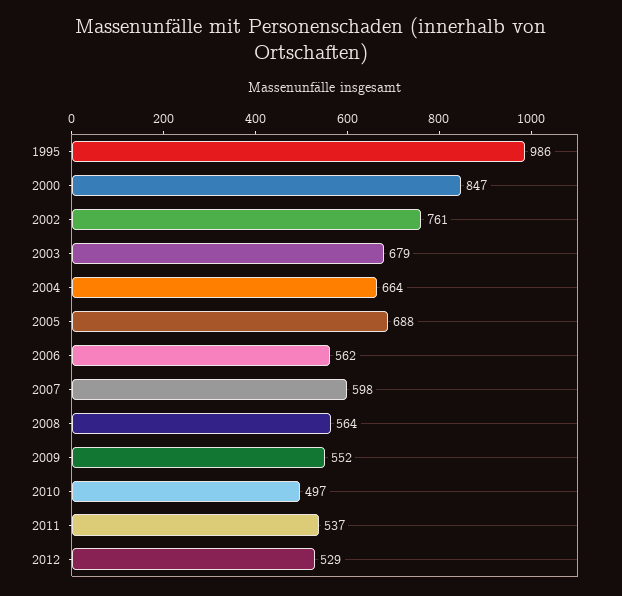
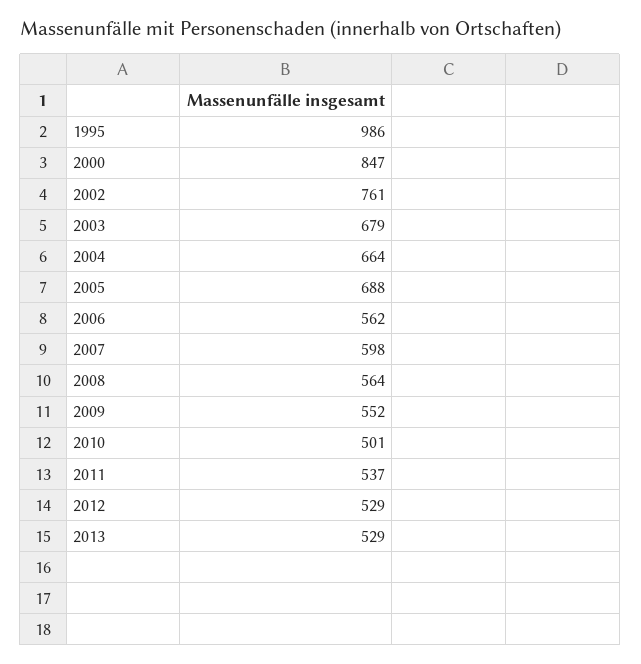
2010: 497 -> 501
2013: none -> 529

